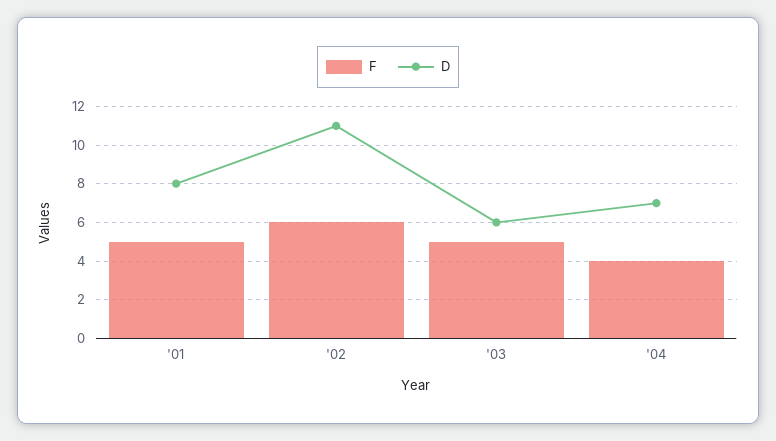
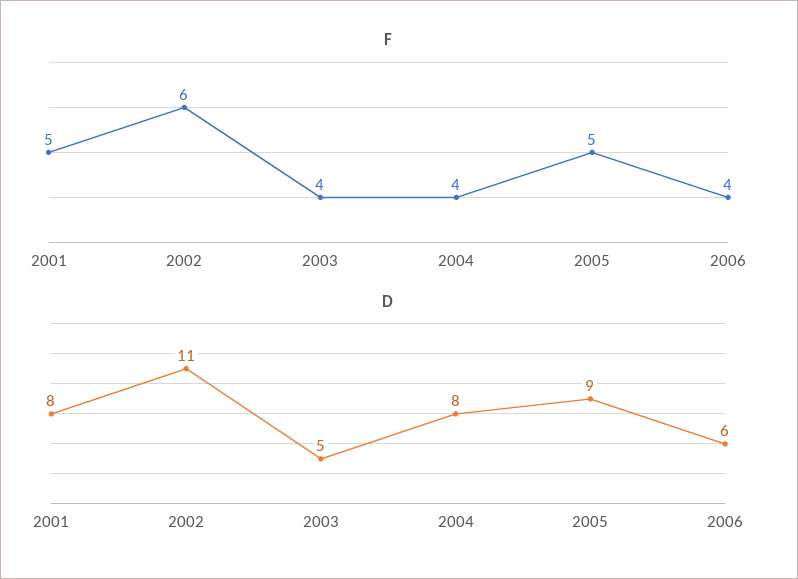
F, '03: 5 -> 4
D, '03: 6 -> 5
D, '04: 7 -> 8
F, 2005: none -> 5
F, 2006: none -> 4
D, 2005: none -> 9
D, 2006: none -> 6

